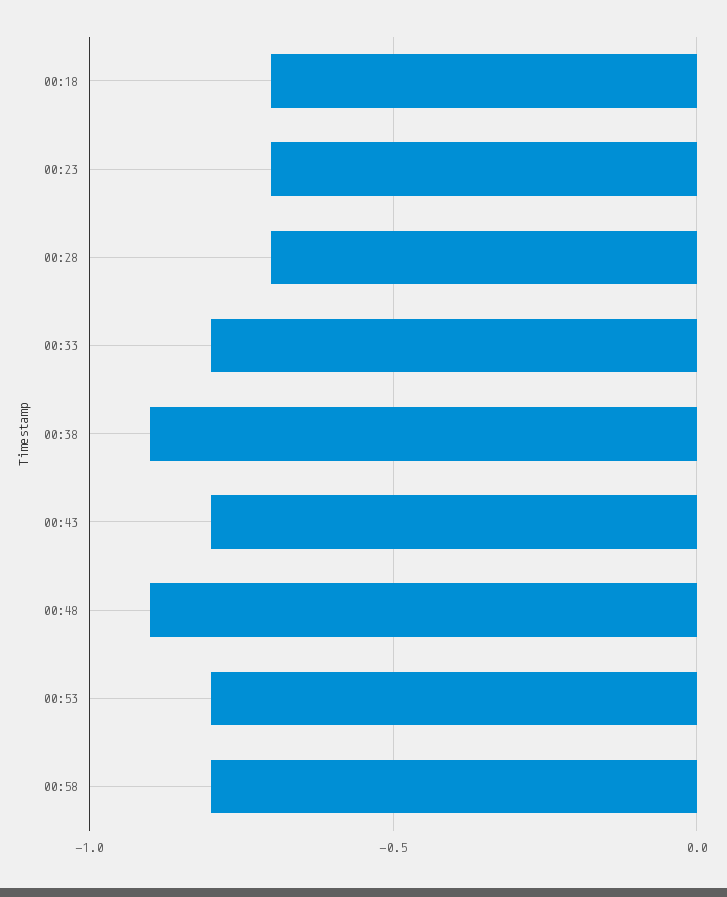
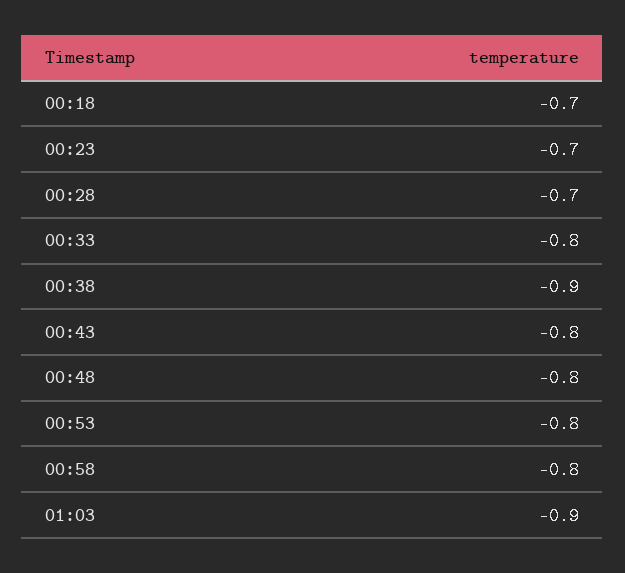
00:48: -0.9 -> -0.8
01:03: none -> -0.9

